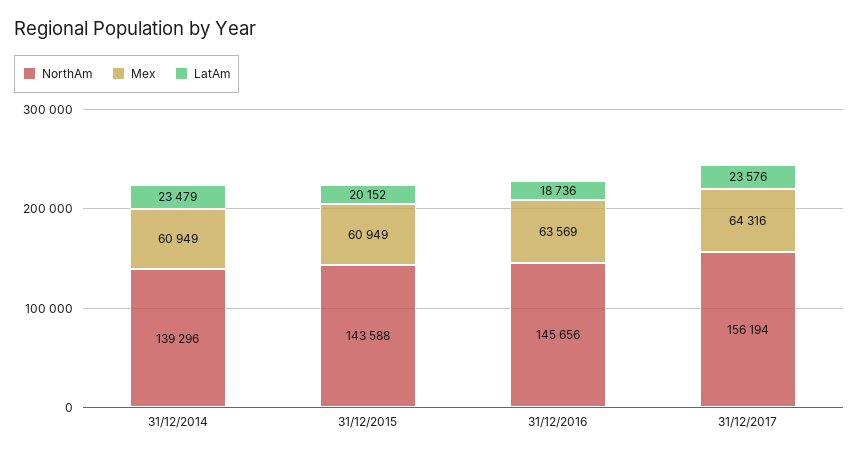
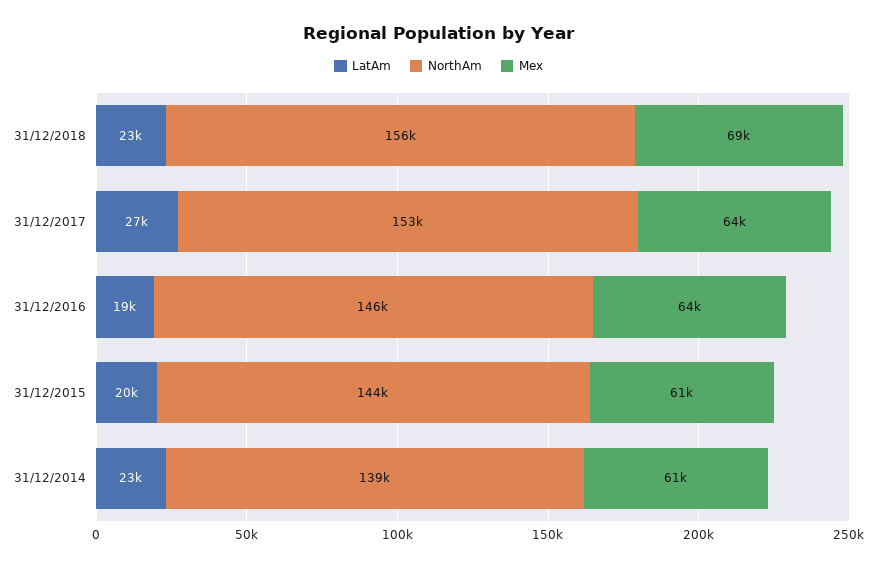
NorthAm, 31/12/2017: 156194 -> 153000
LatAm, 31/12/2017: 23576 -> 27000
LatAm, 31/12/2018: none -> 23000
NorthAm, 31/12/2018: none -> 156000
Mex, 31/12/2018: none -> 69000

